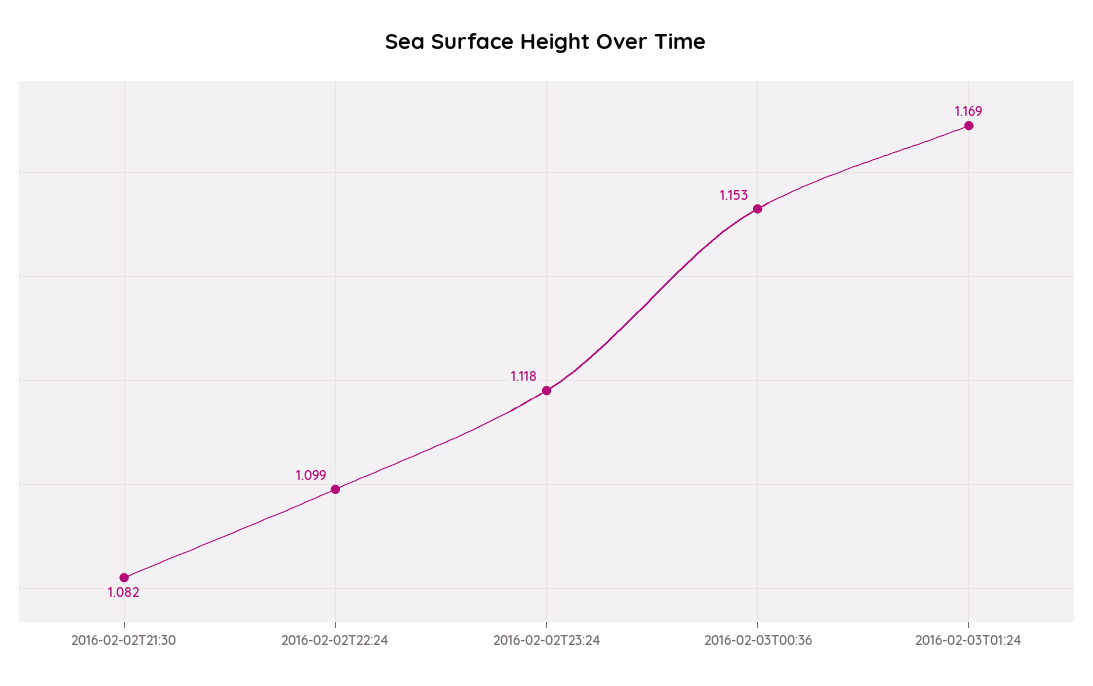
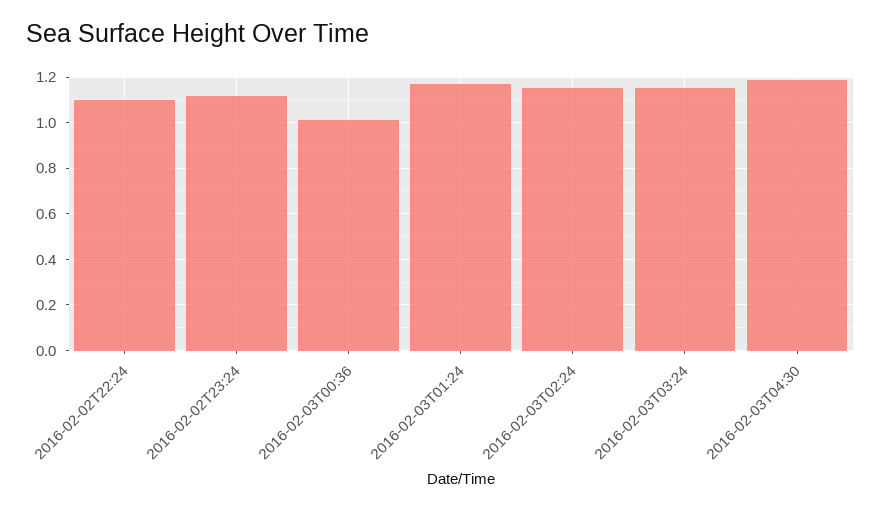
2016-02-02T21:30: 1.082 -> none
2016-02-03T00:36: 1.153 -> 1
2016-02-03T02:24: none -> 1.15
2016-02-03T03:24: none -> 1.15
2016-02-03T04:30: none -> 1.2

